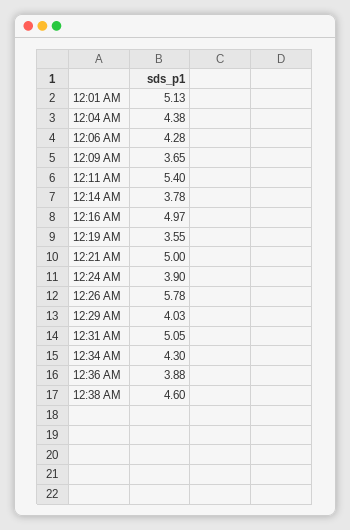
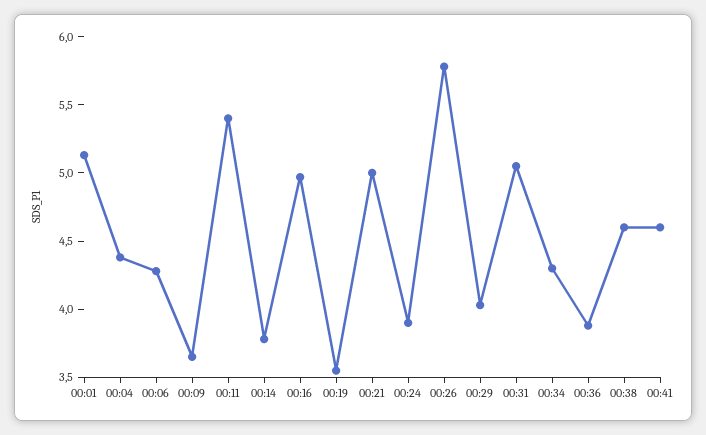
00:41: none -> 4.6

